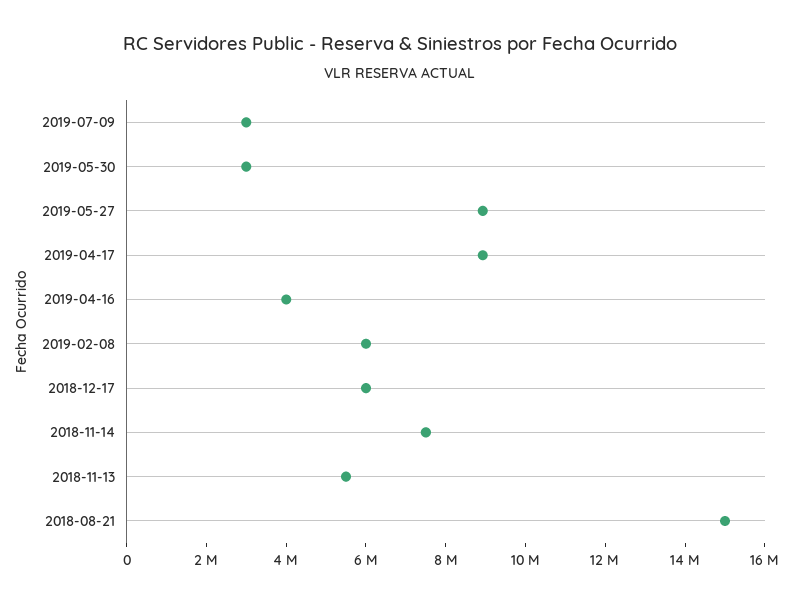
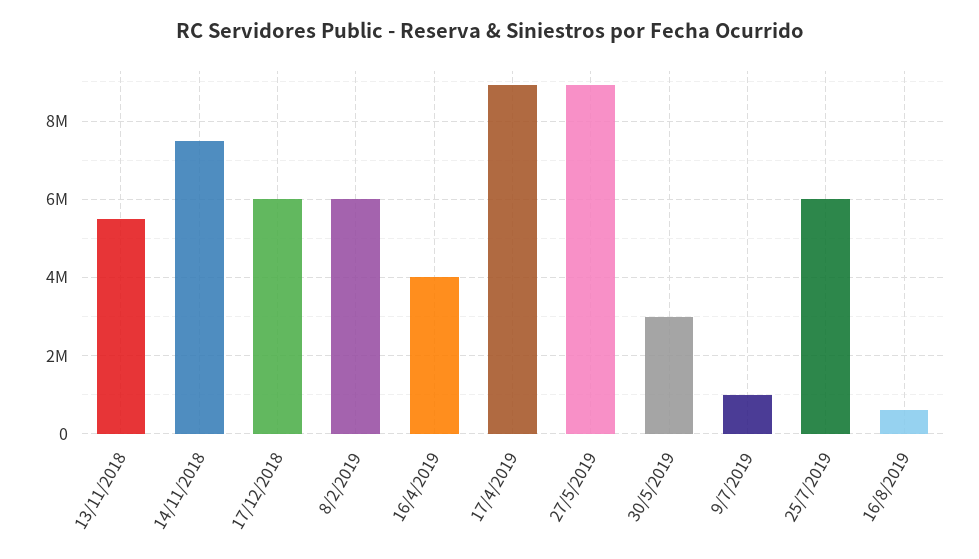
2019-07-09: 3000000 -> 1000000
2018-08-21: 15000000 -> none
25/7/2019: none -> 6000000
16/8/2019: none -> 600000

